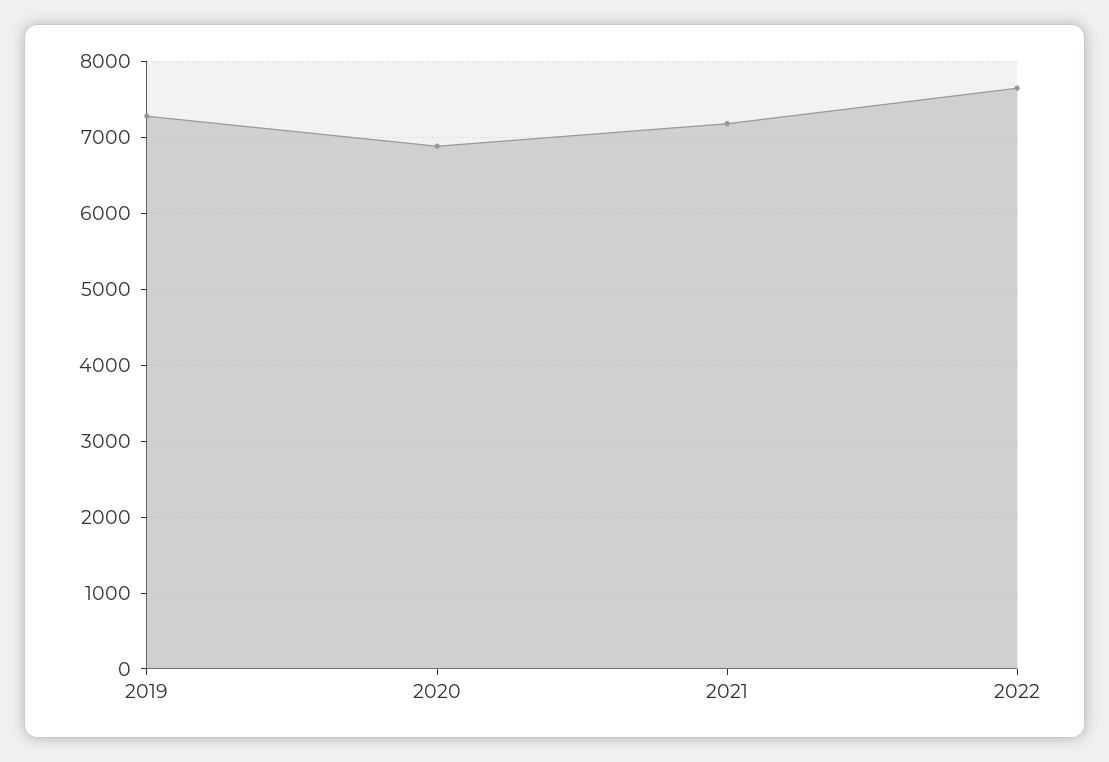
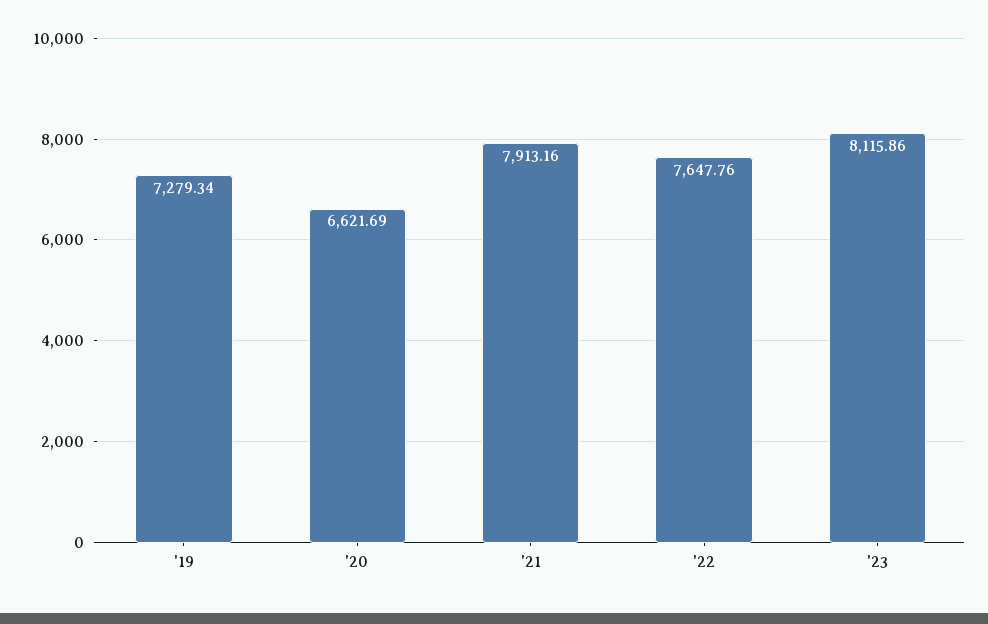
2020: 6900 -> 6621.69
2021: 7200 -> 7913.16
'23: none -> 8115.86

